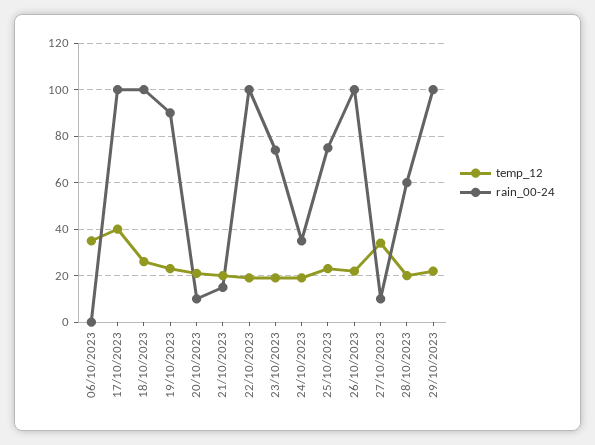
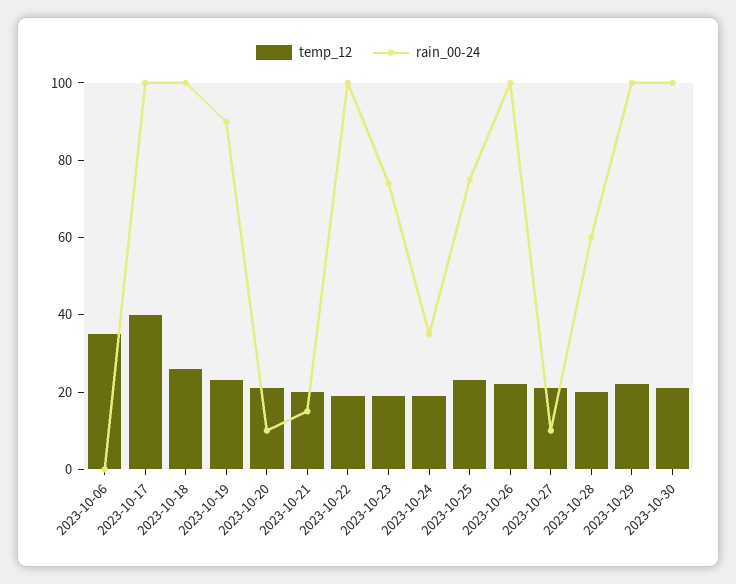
temp_12, 27/10/2023: 35 -> 20
temp_12, 2023-10-30: none -> 20
rain_00-24, 2023-10-30: none -> 100

